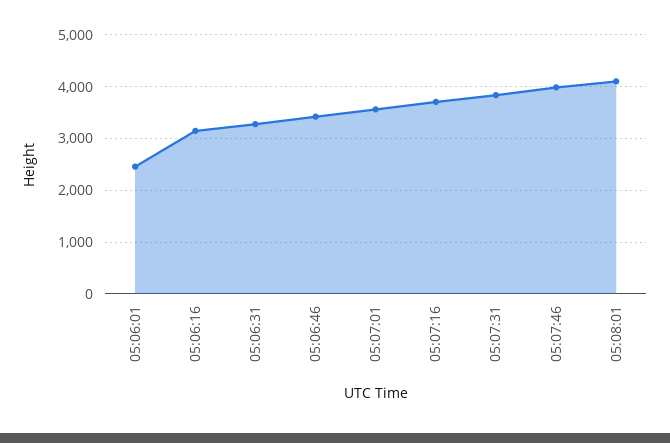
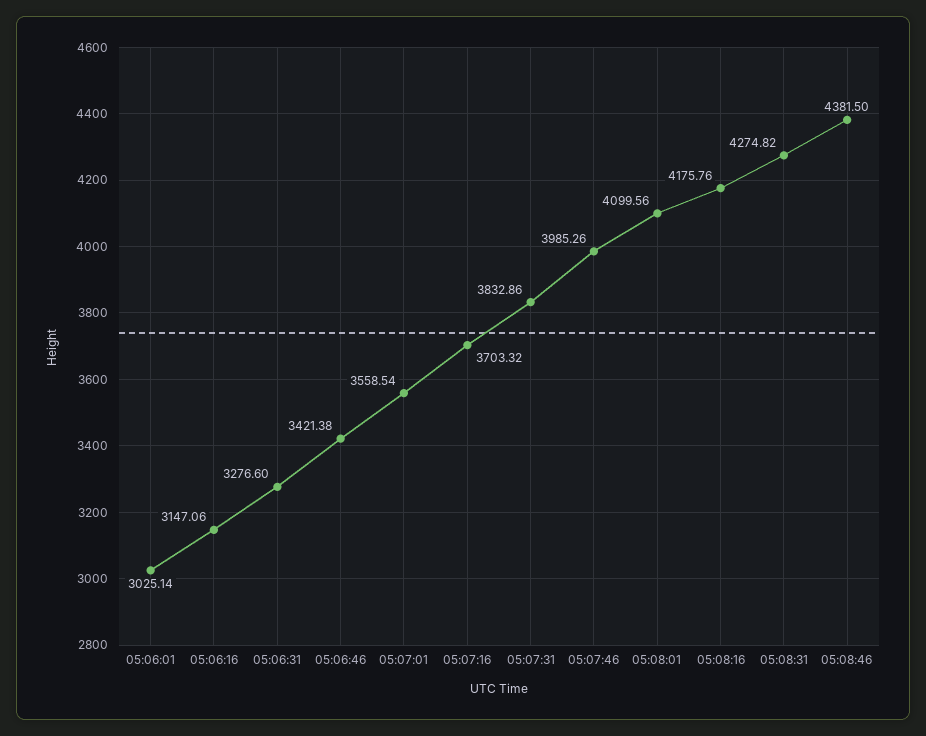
05:06:01: 2400 -> 3025.14
05:08:16: none -> 4175.76
05:08:31: none -> 4274.82
05:08:46: none -> 4381.5

